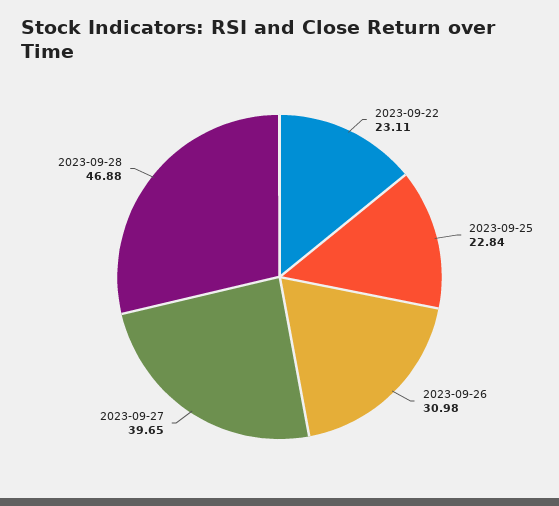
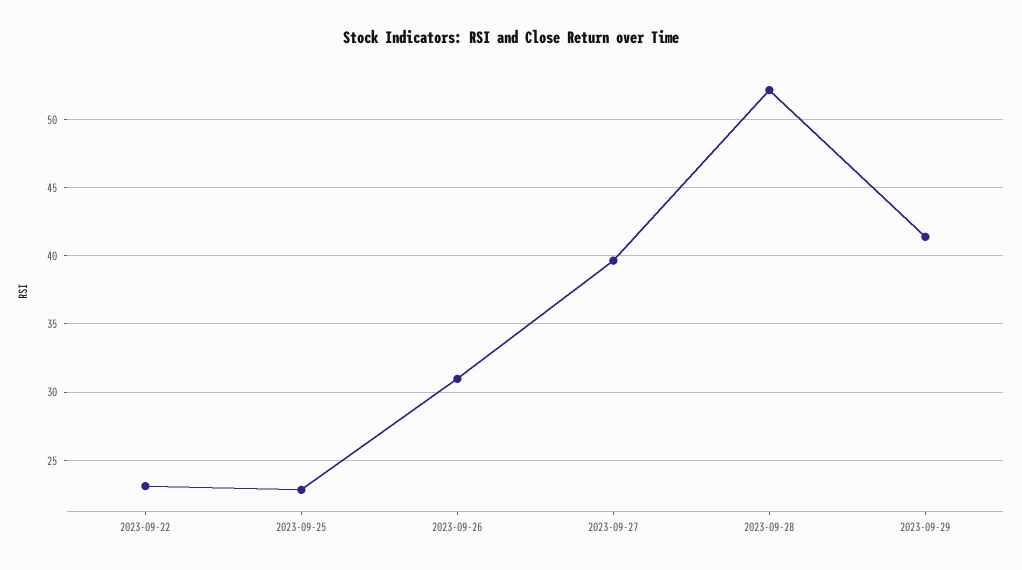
2023-09-28: 46.88 -> 52
2023-09-29: none -> 41.5

